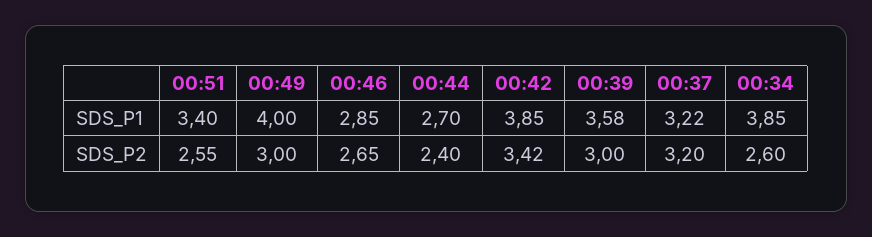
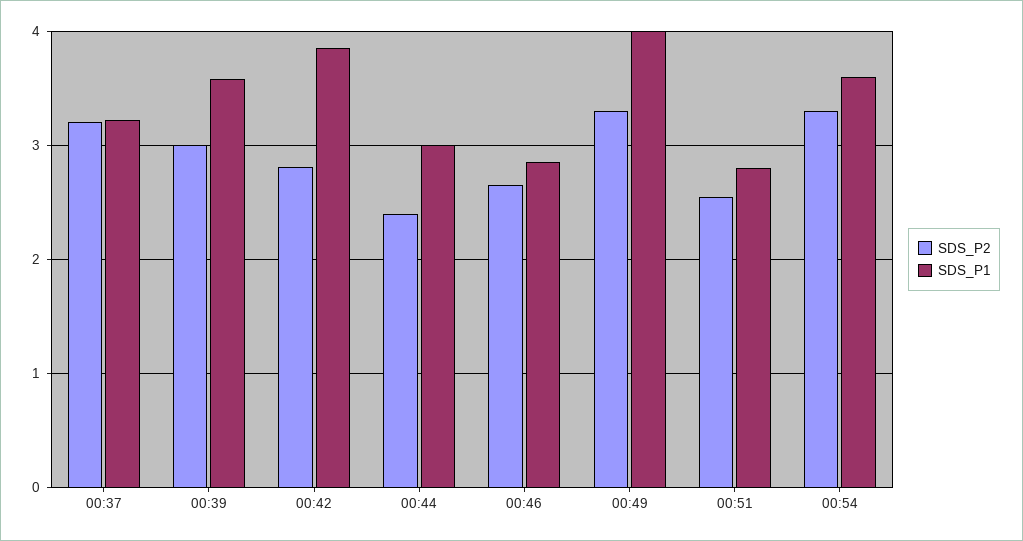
SDS_P1, 00:51: 3.4 -> 2.8
SDS_P1, 00:44: 2.7 -> 3
SDS_P1, 00:34: 3.85 -> none
SDS_P2, 00:49: 3 -> 3.3
SDS_P2, 00:42: 3.42 -> 2.8
SDS_P2, 00:34: 2.6 -> none
SDS_P2, 00:54: none -> 3.3
SDS_P1, 00:54: none -> 3.6

